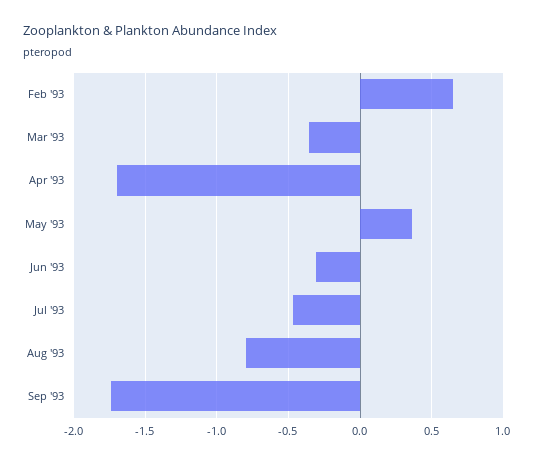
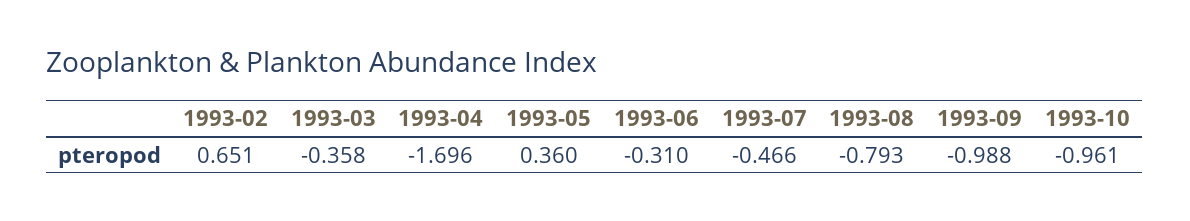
Sep '93: -1.75 -> -0.988
1993-10: none -> -0.961

